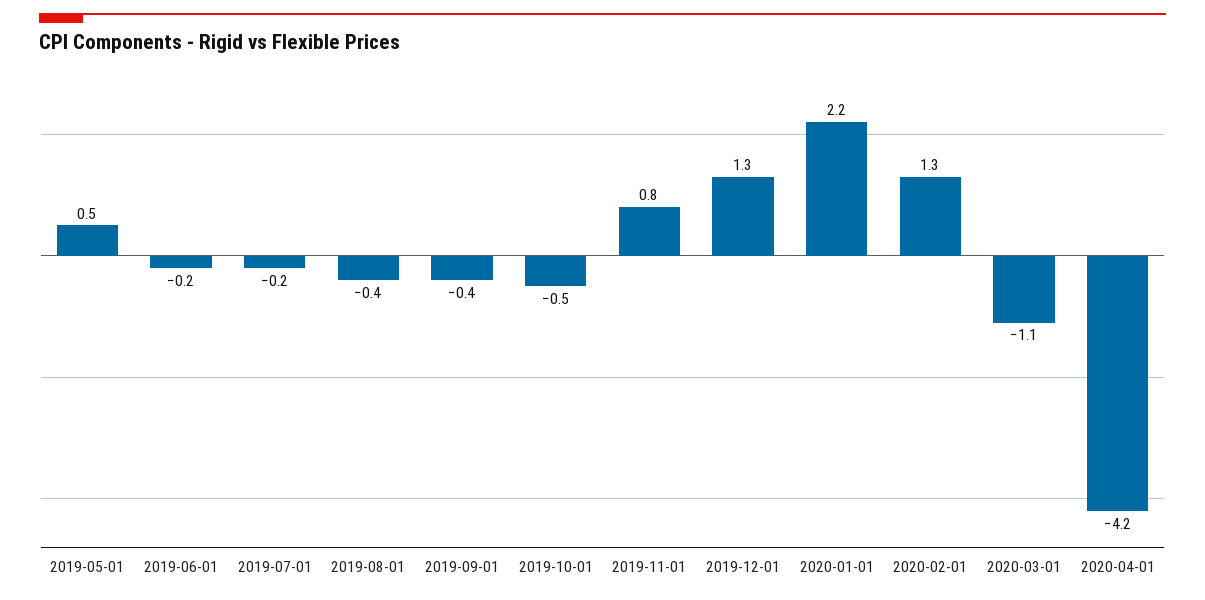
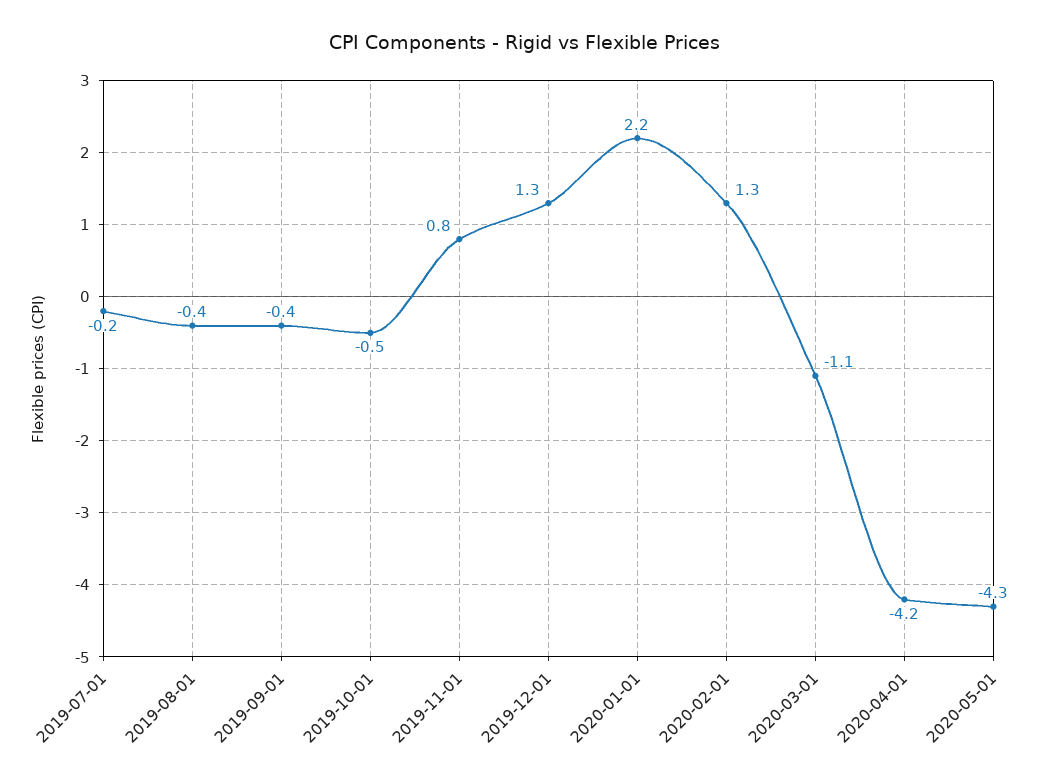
2019-05-01: 0.5 -> none
2019-06-01: -0.2 -> none
2020-05-01: none -> -4.3

